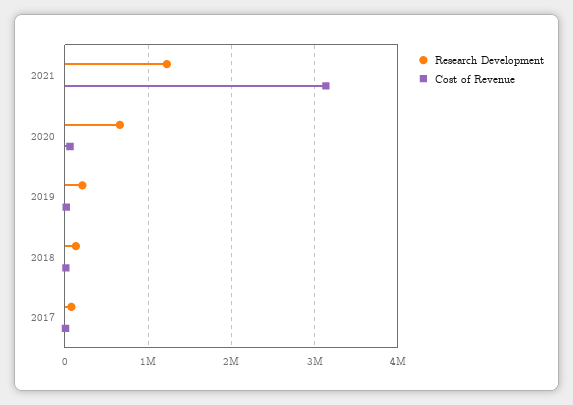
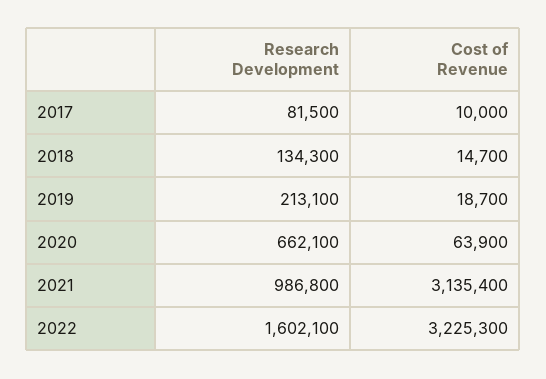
Research Development, 2021: 1200000 -> 986800
Research Development, 2022: none -> 1602100
Cost of Revenue, 2022: none -> 3225300

